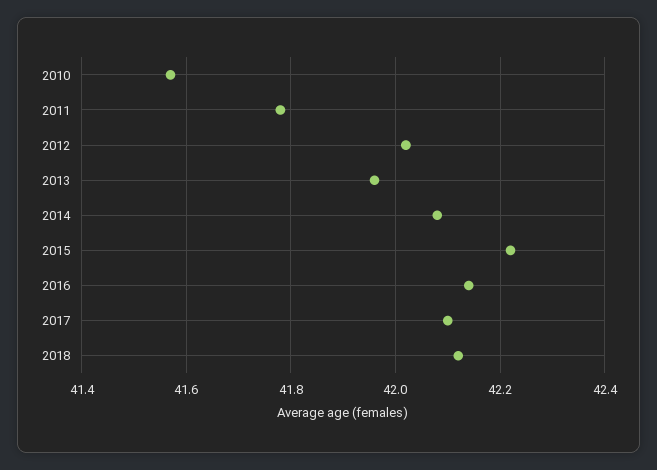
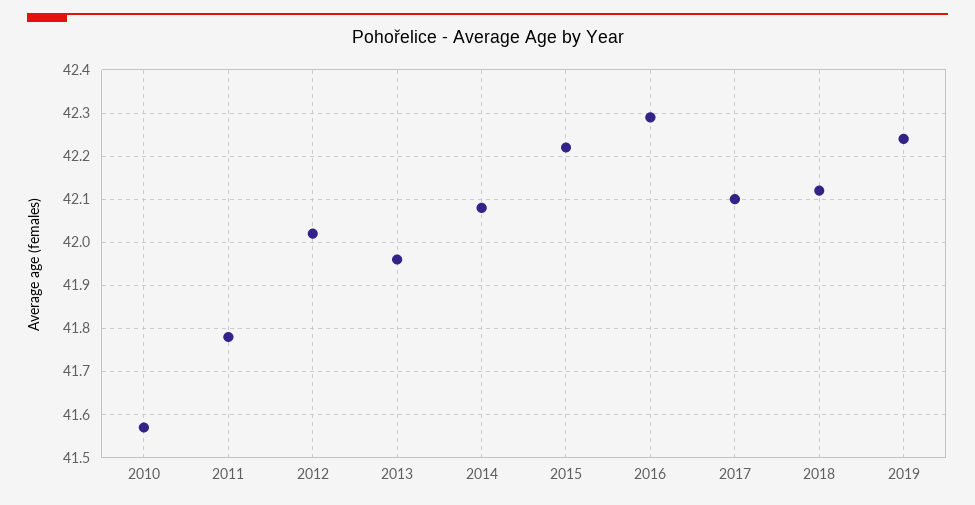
2016: 42.15 -> 42.3
2019: none -> 42.25

